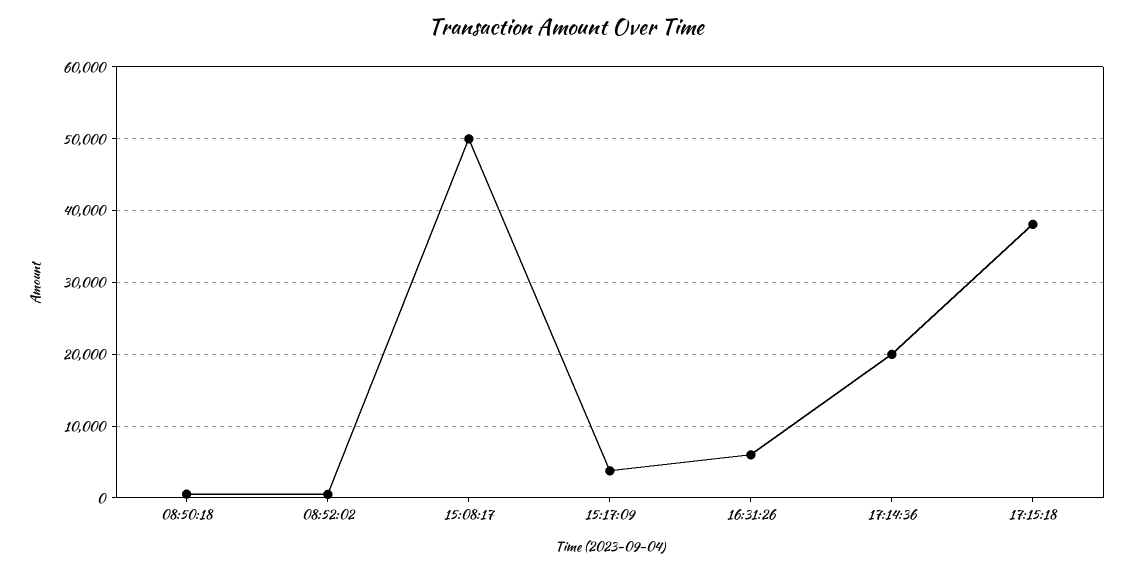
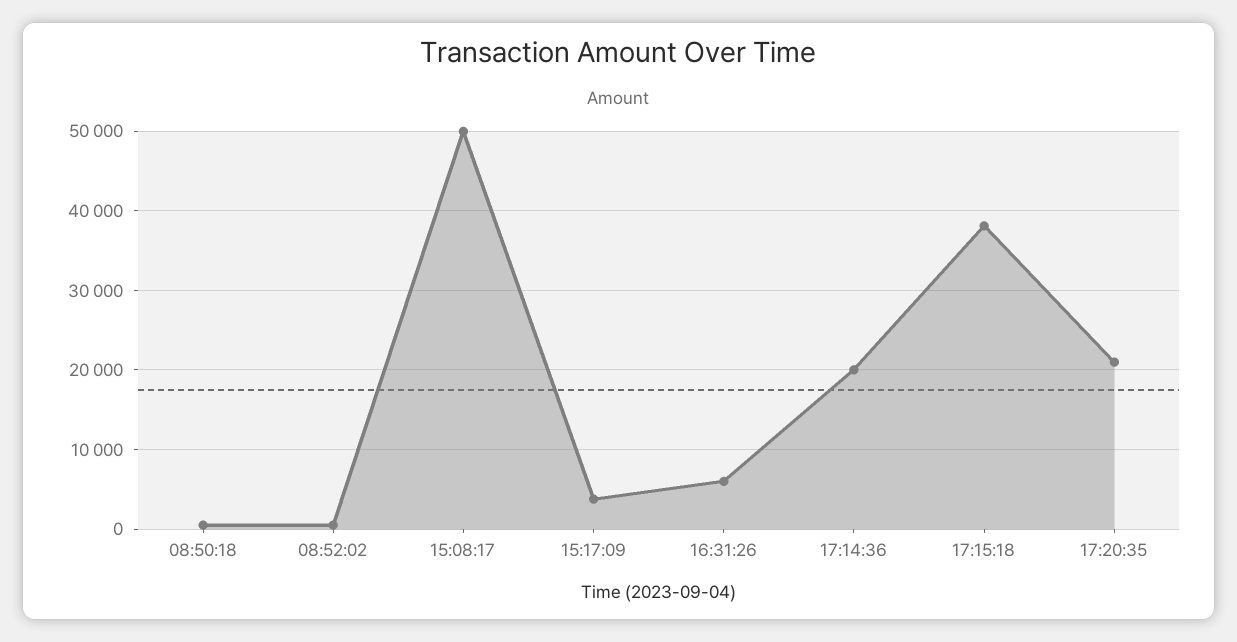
17:20:35: none -> 21000

